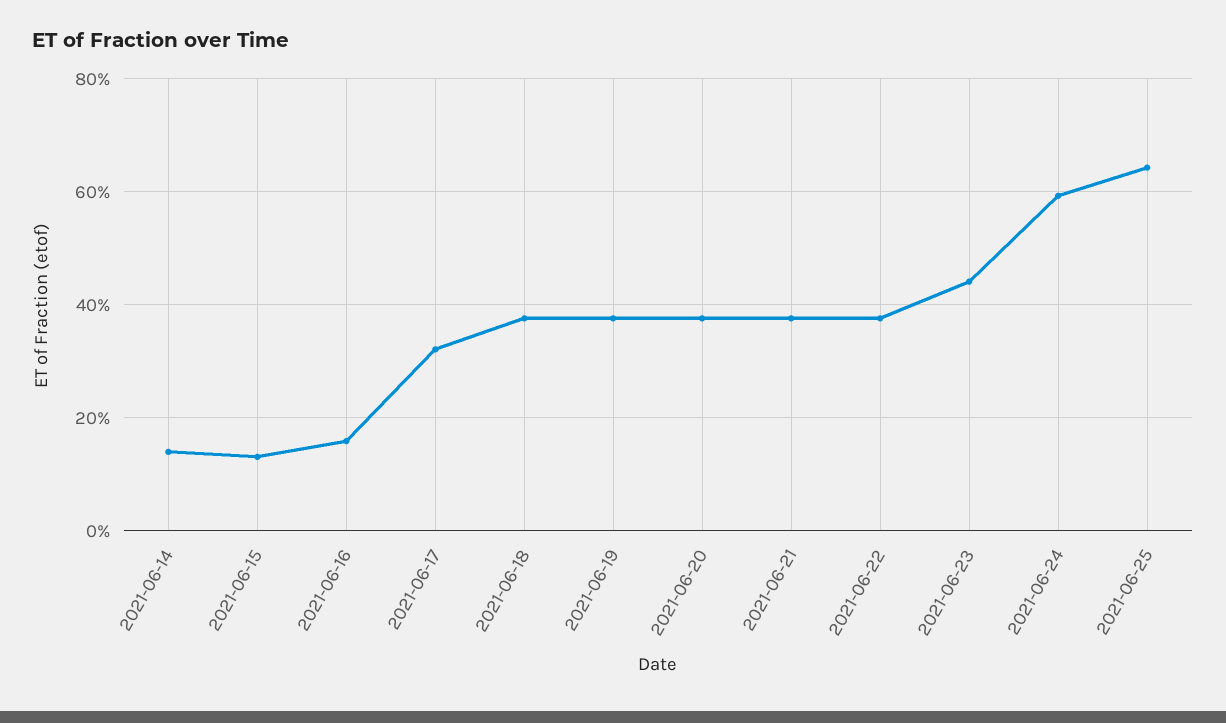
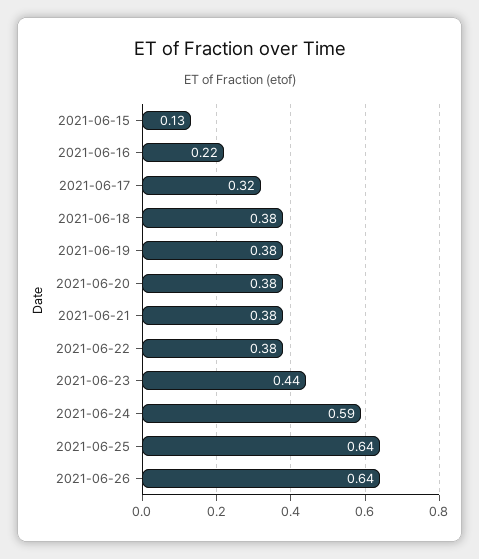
2021-06-14: 0.14 -> none
2021-06-16: 0.16 -> 0.22
2021-06-26: none -> 0.64

